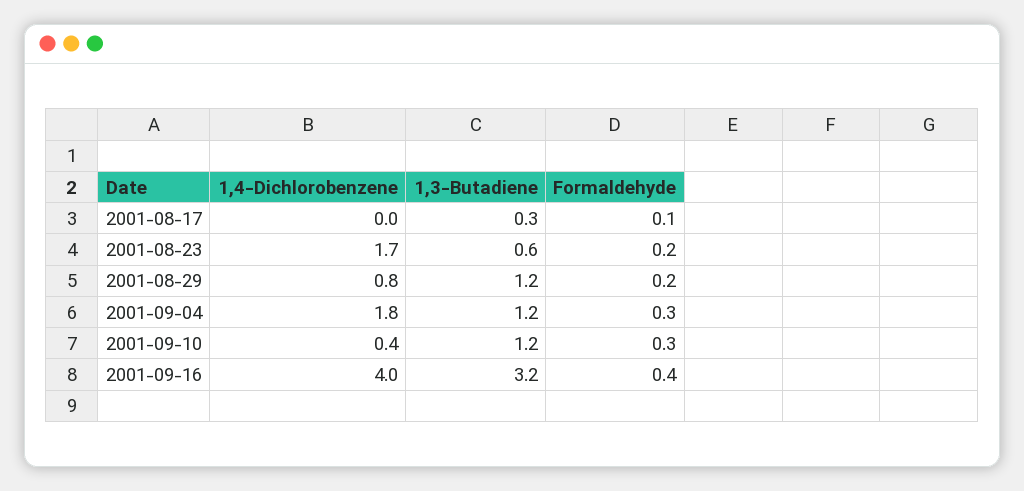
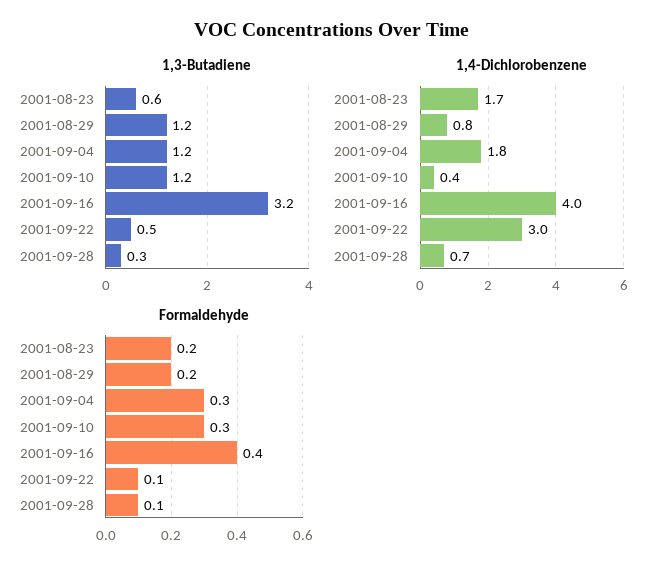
1,4-Dichlorobenzene, 2001-08-17: 0 -> none
1,3-Butadiene, 2001-08-17: 0.3 -> none
Formaldehyde, 2001-08-17: 0.1 -> none
1,3-Butadiene, 2001-09-22: none -> 0.5
1,3-Butadiene, 2001-09-28: none -> 0.3
1,4-Dichlorobenzene, 2001-09-22: none -> 3
1,4-Dichlorobenzene, 2001-09-28: none -> 0.7
Formaldehyde, 2001-09-22: none -> 0.1
Formaldehyde, 2001-09-28: none -> 0.1

